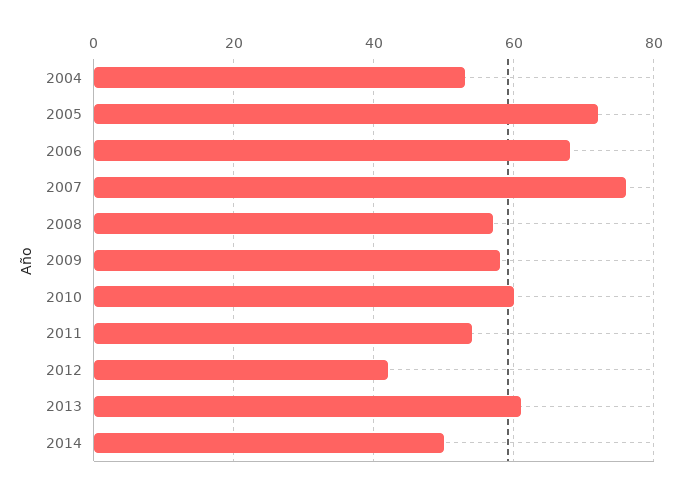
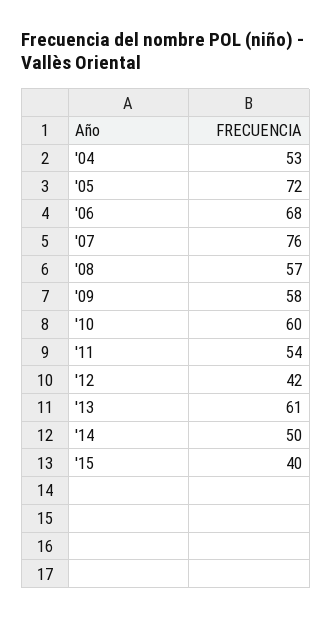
'15: none -> 40

